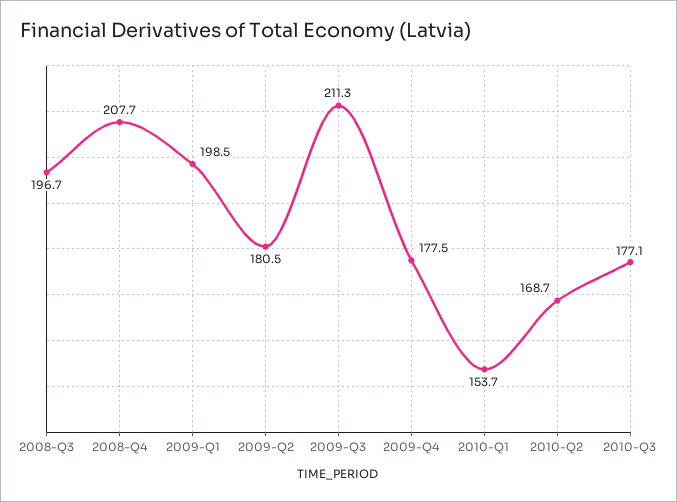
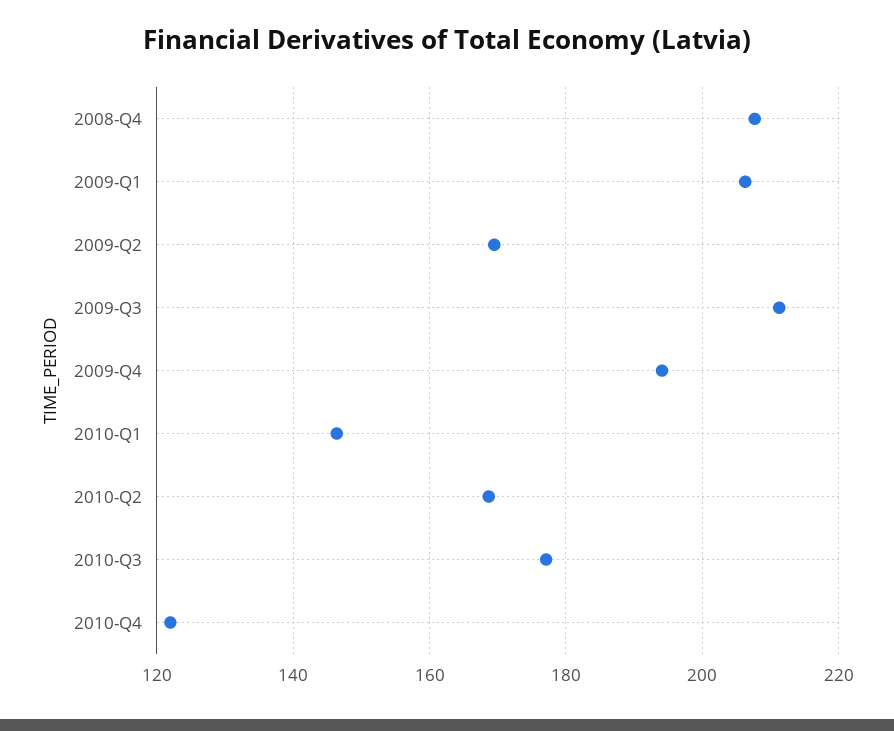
2008-Q3: 196.7 -> none
2009-Q1: 198.5 -> 206
2009-Q2: 180.5 -> 170
2009-Q4: 177.5 -> 194
2010-Q1: 153.7 -> 146
2010-Q4: none -> 122

